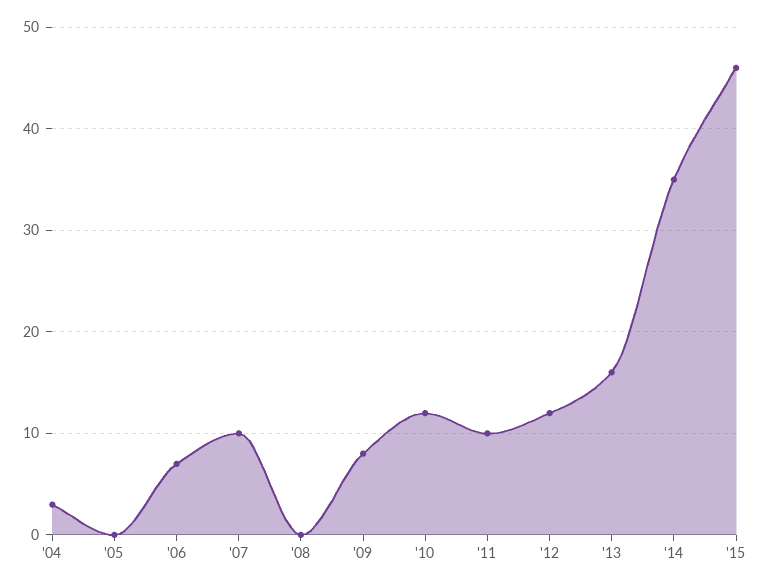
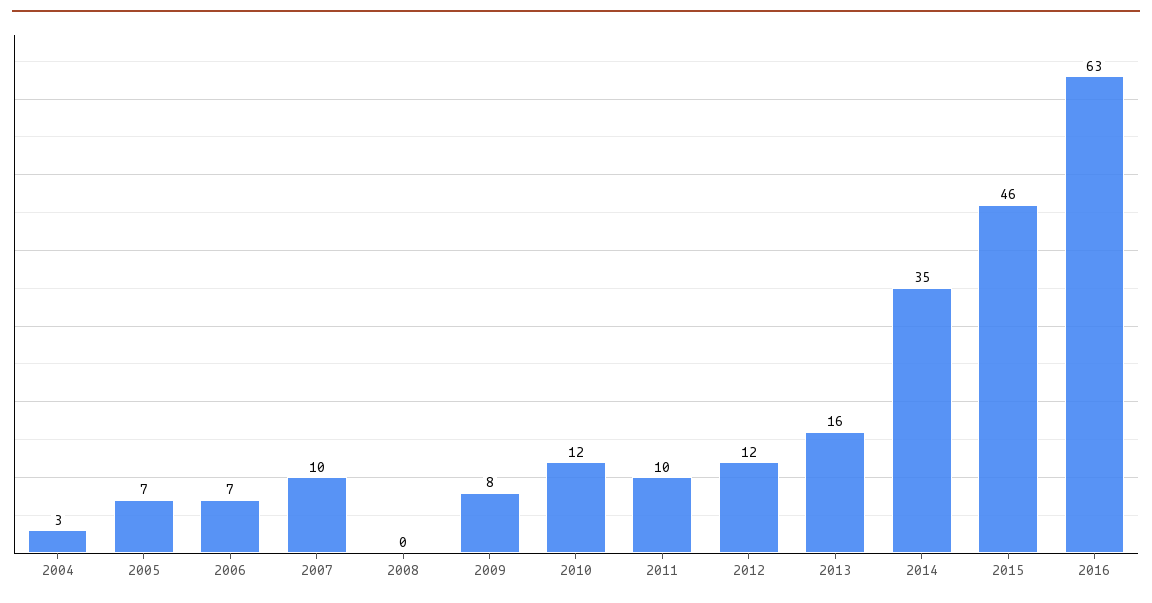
'05: 0 -> 7
2016: none -> 63

